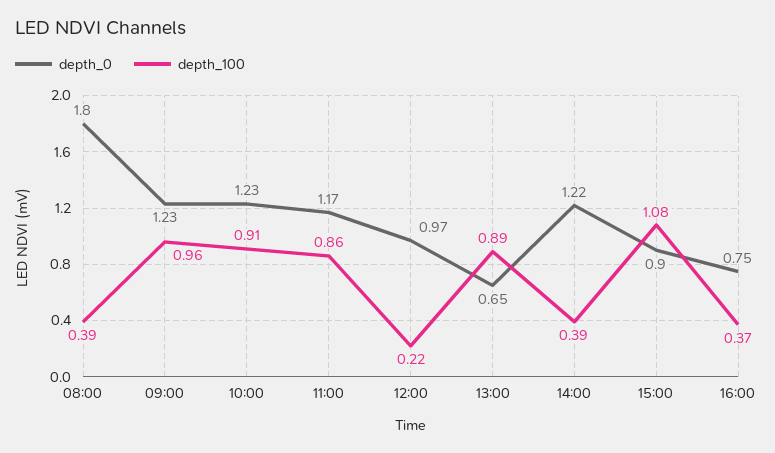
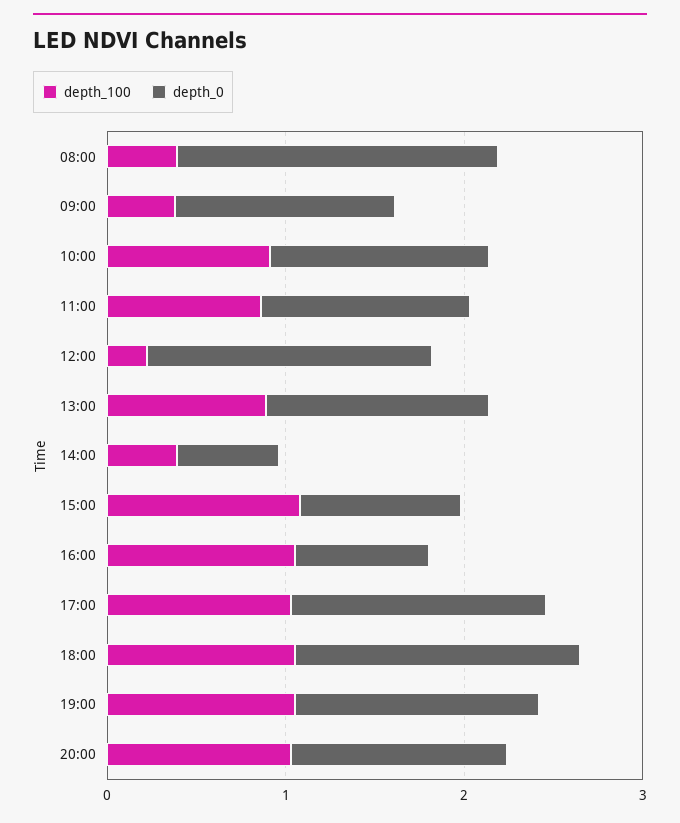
depth_100, 09:00: 0.96 -> 0.4
depth_0, 12:00: 0.97 -> 1.6
depth_0, 13:00: 0.65 -> 1.2
depth_0, 14:00: 1.22 -> 0.6
depth_100, 16:00: 0.37 -> 1
depth_100, 17:00: none -> 1
depth_0, 17:00: none -> 1.4
depth_100, 18:00: none -> 1
depth_0, 18:00: none -> 1.6
depth_100, 19:00: none -> 1
depth_0, 19:00: none -> 1.4
depth_100, 20:00: none -> 1
depth_0, 20:00: none -> 1.2

